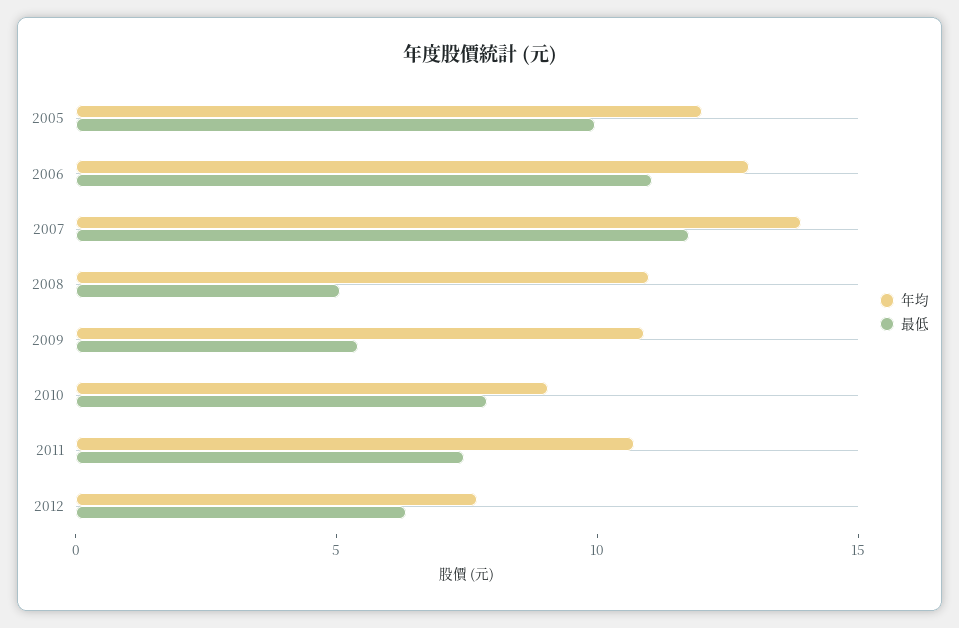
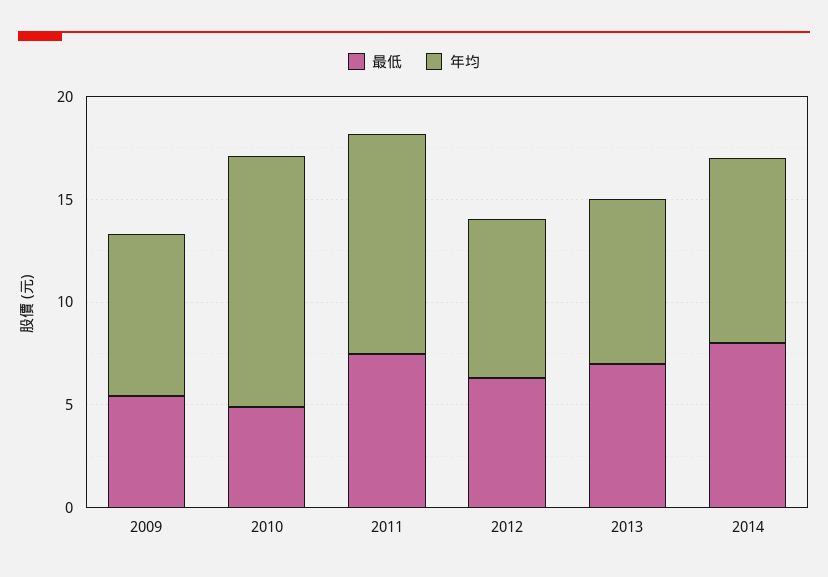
年均, 2005: 12 -> none
最低, 2005: 10 -> none
年均, 2006: 13 -> none
最低, 2006: 11 -> none
年均, 2007: 14 -> none
最低, 2007: 12 -> none
年均, 2008: 11 -> none
最低, 2008: 5 -> none
年均, 2009: 11 -> 8
年均, 2010: 9 -> 12
最低, 2010: 8 -> 5
最低, 2013: none -> 7
年均, 2013: none -> 8
最低, 2014: none -> 8
年均, 2014: none -> 9

